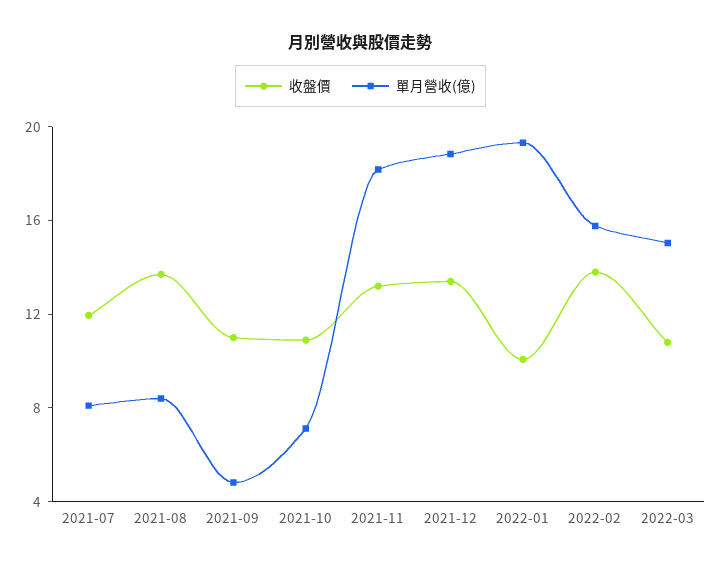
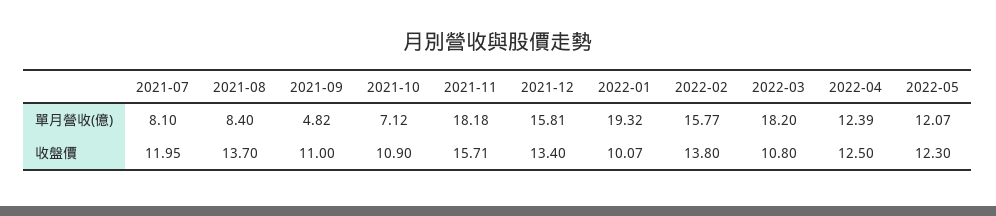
收盤價, 2021-11: 13 -> 15.71
單月營收(億), 2021-12: 19 -> 15.81
單月營收(億), 2022-03: 15 -> 18.2
單月營收(億), 2022-04: none -> 12.39
單月營收(億), 2022-05: none -> 12.07
收盤價, 2022-04: none -> 12.5
收盤價, 2022-05: none -> 12.3

